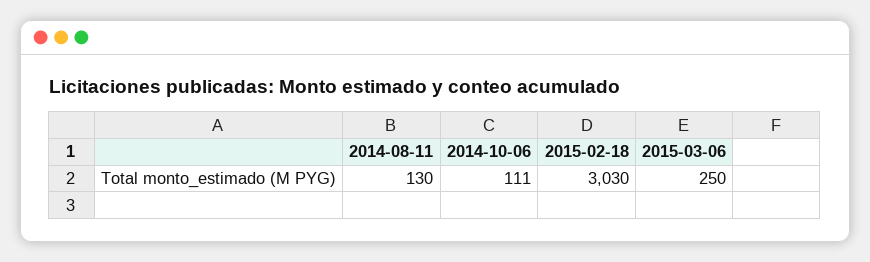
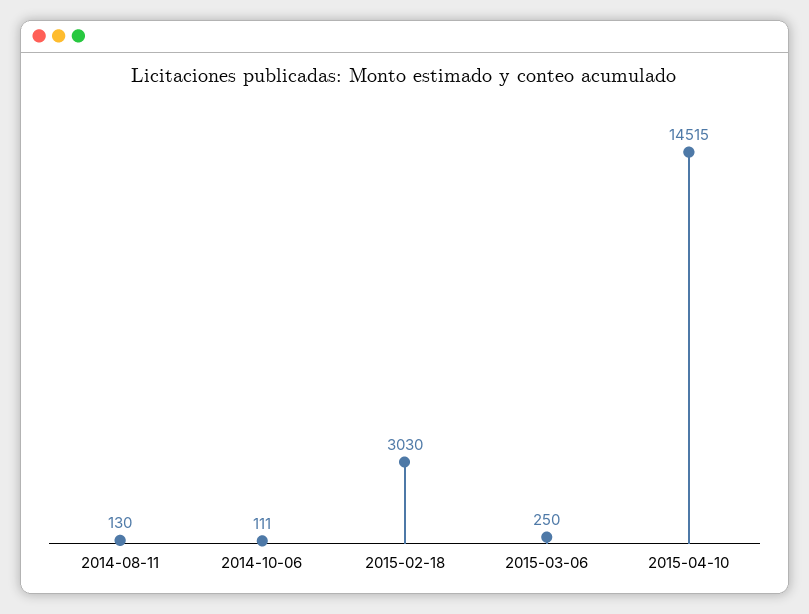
2015-04-10: none -> 14515

